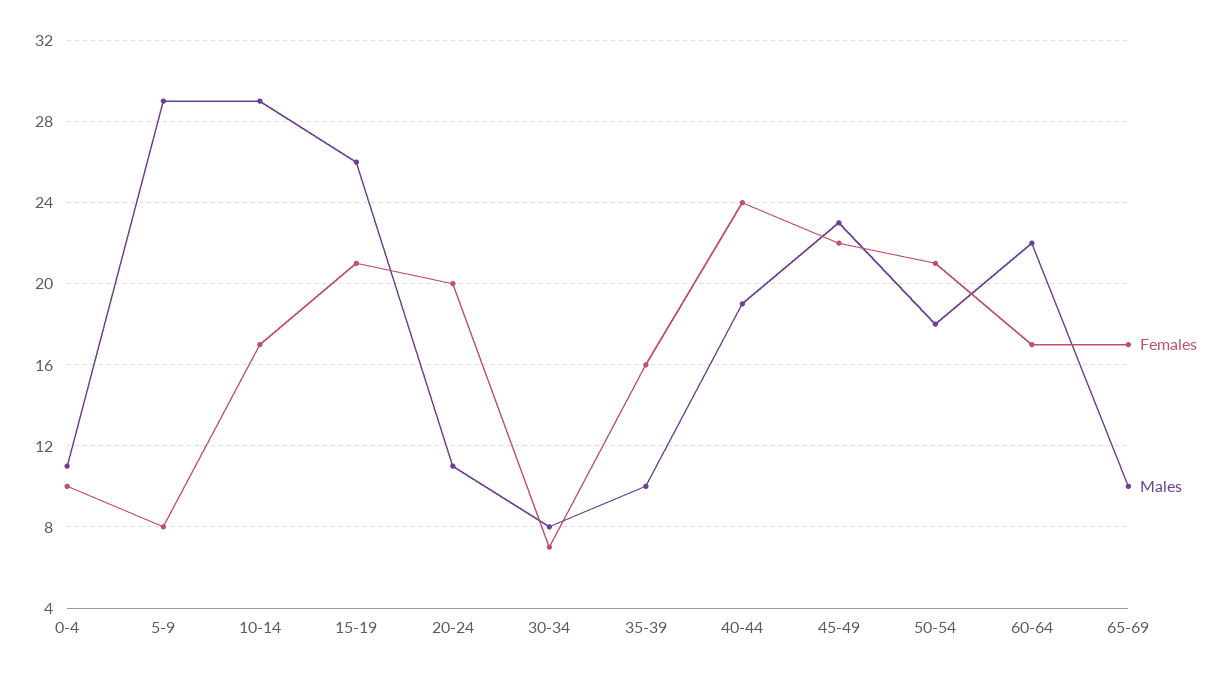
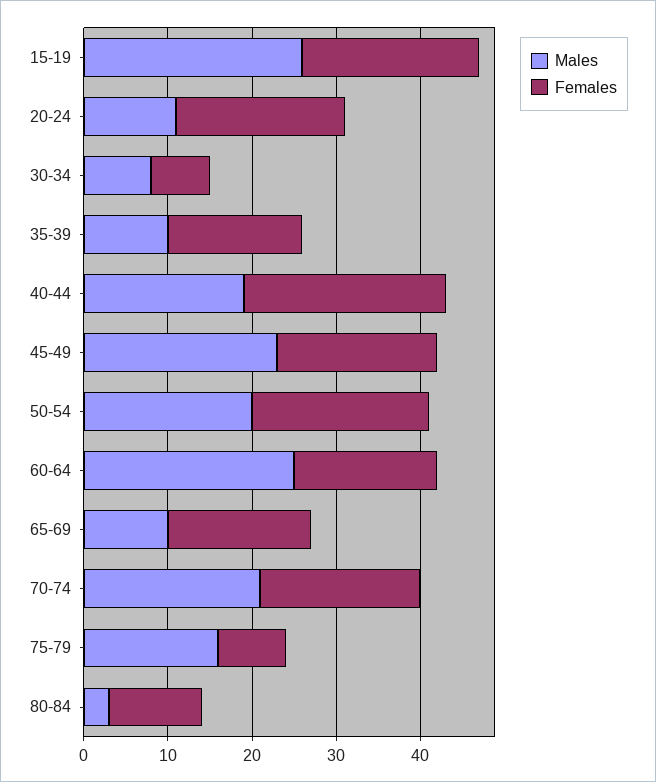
Females, 0-4: 10 -> none
Males, 0-4: 11 -> none
Females, 5-9: 8 -> none
Males, 5-9: 29 -> none
Females, 10-14: 17 -> none
Males, 10-14: 29 -> none
Females, 45-49: 22 -> 19
Males, 50-54: 18 -> 20
Males, 60-64: 22 -> 25
Males, 70-74: none -> 21
Females, 70-74: none -> 19
Males, 75-79: none -> 16
Females, 75-79: none -> 8
Males, 80-84: none -> 3
Females, 80-84: none -> 11

